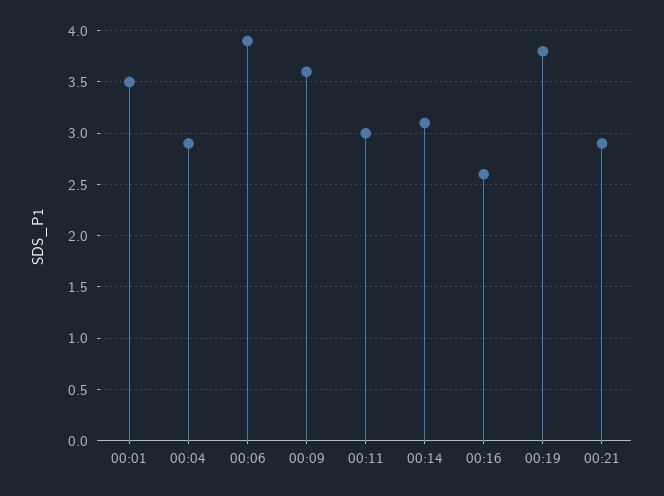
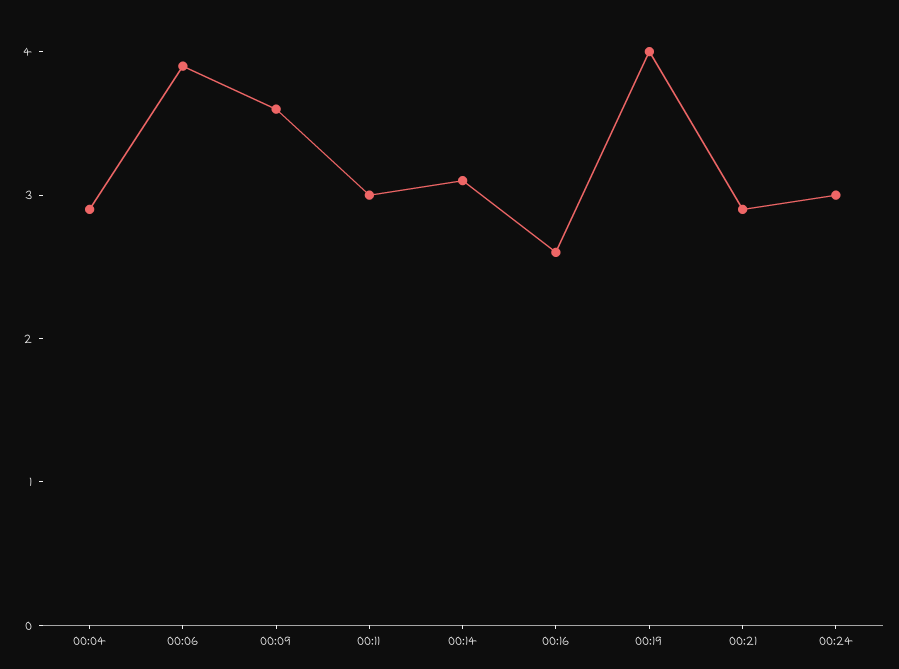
00:01: 3.5 -> none
00:19: 3.8 -> 4
00:24: none -> 3

